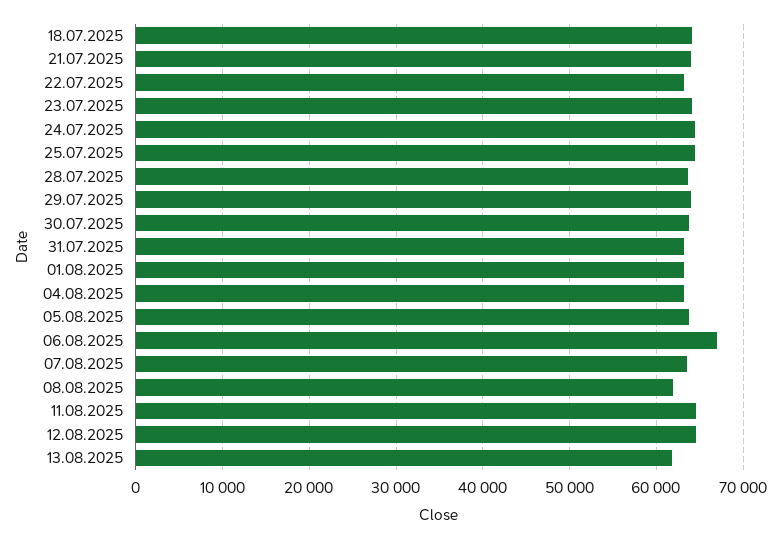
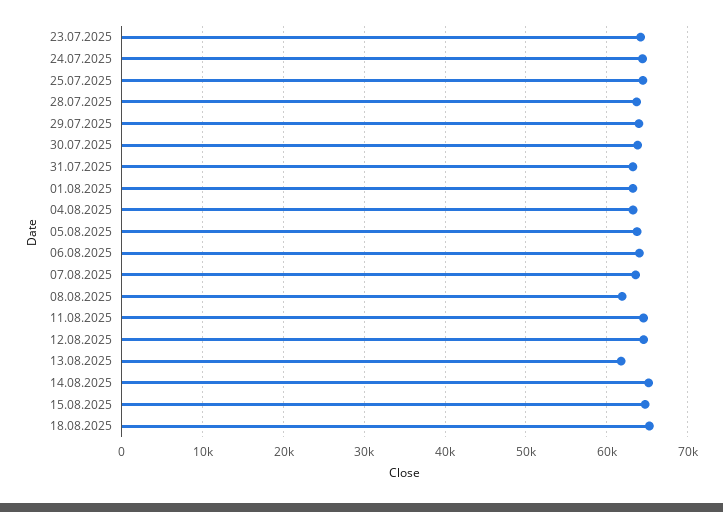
18.07.2025: 64000 -> none
21.07.2025: 64000 -> none
22.07.2025: 63000 -> none
06.08.2025: 67000 -> 64000
14.08.2025: none -> 65000
15.08.2025: none -> 65000
18.08.2025: none -> 65000

